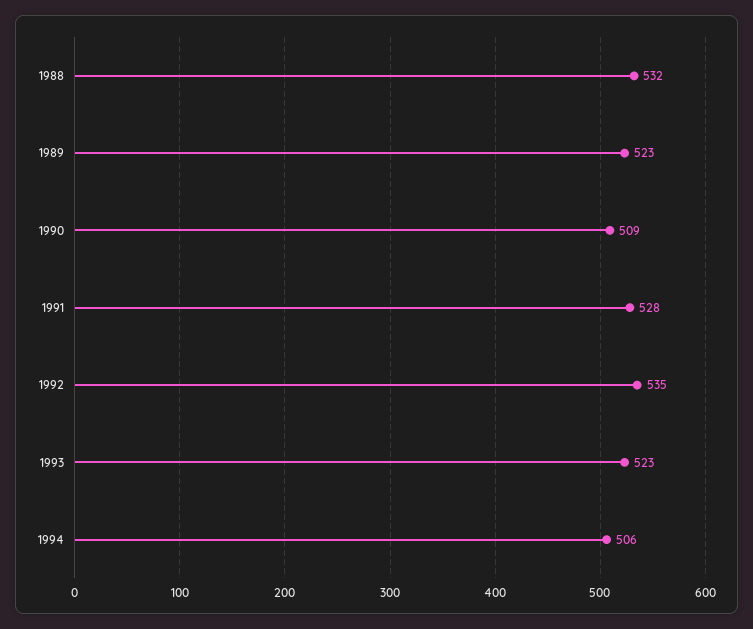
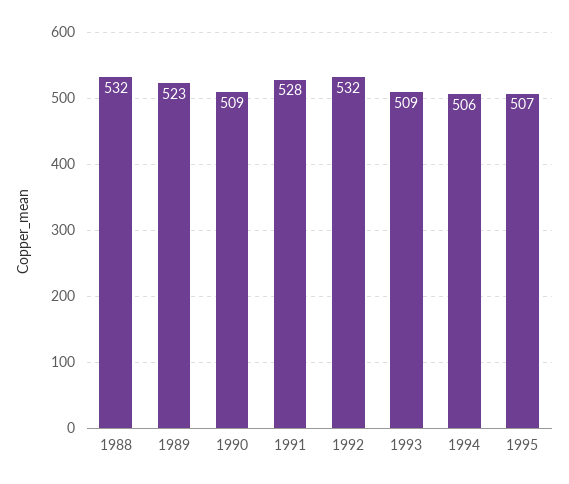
1992: 535 -> 532
1993: 523 -> 509
1995: none -> 507

